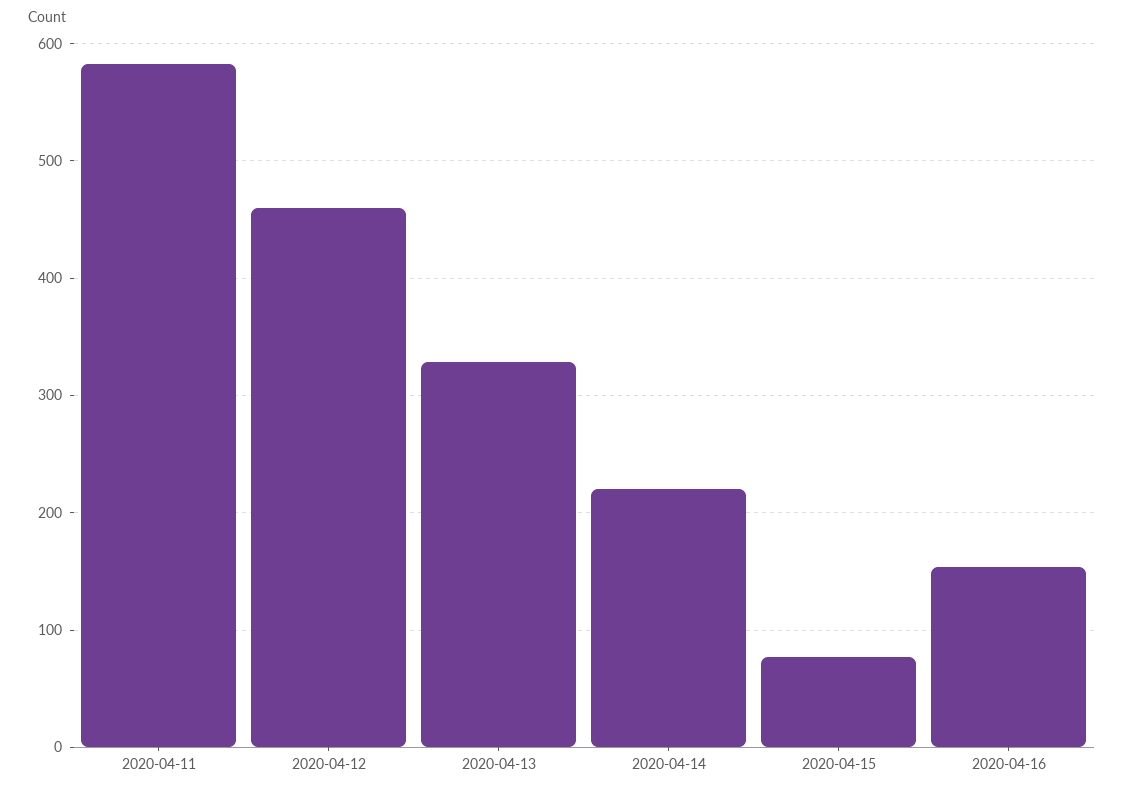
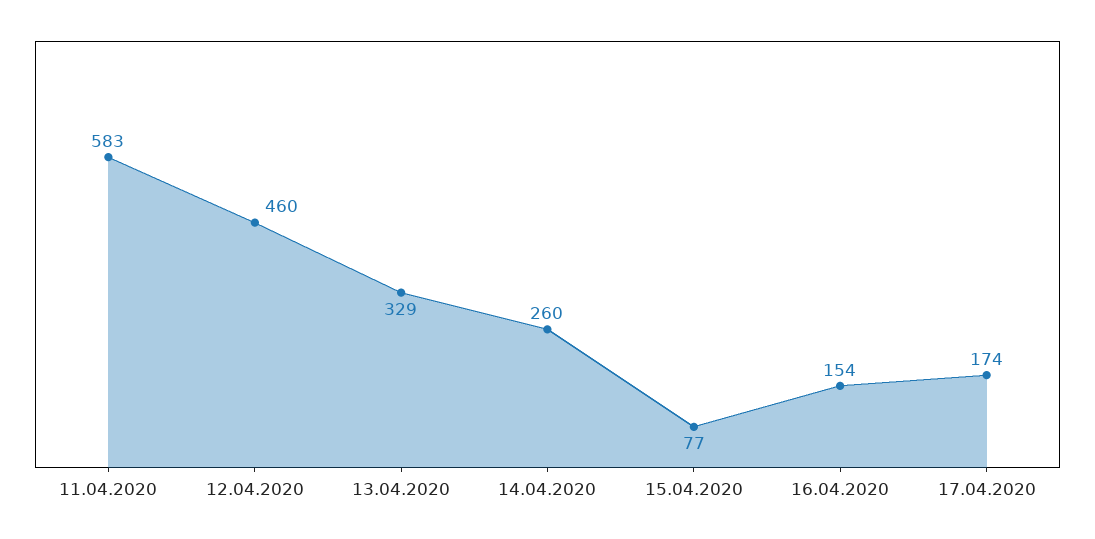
2020-04-14: 220 -> 260
17.04.2020: none -> 174

